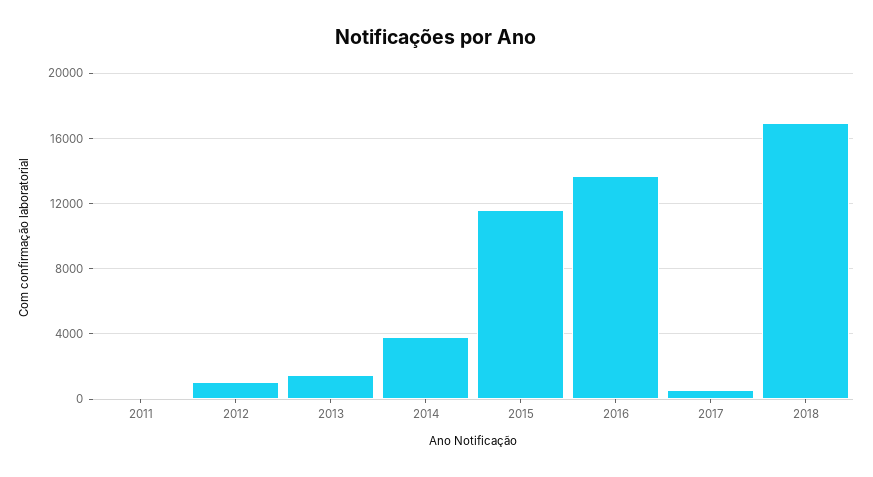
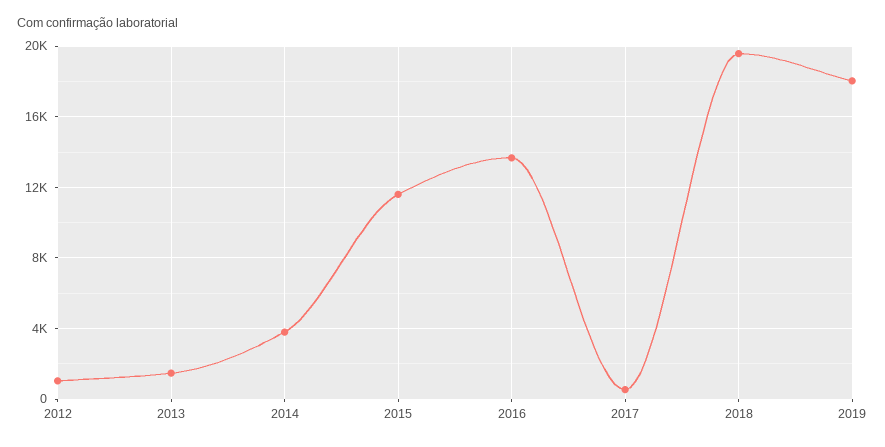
2011: 0 -> none
2018: 17000 -> 19500
2019: none -> 18000

